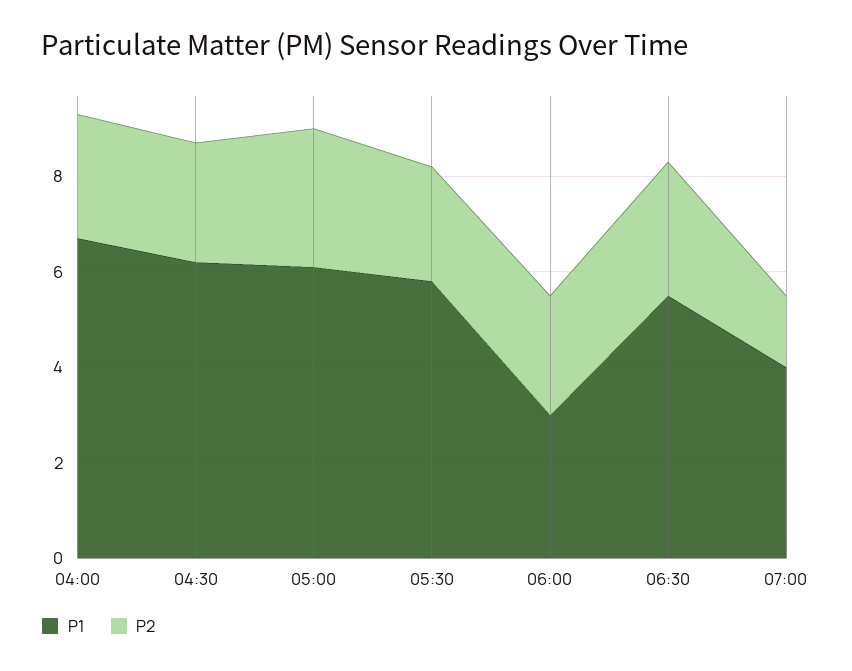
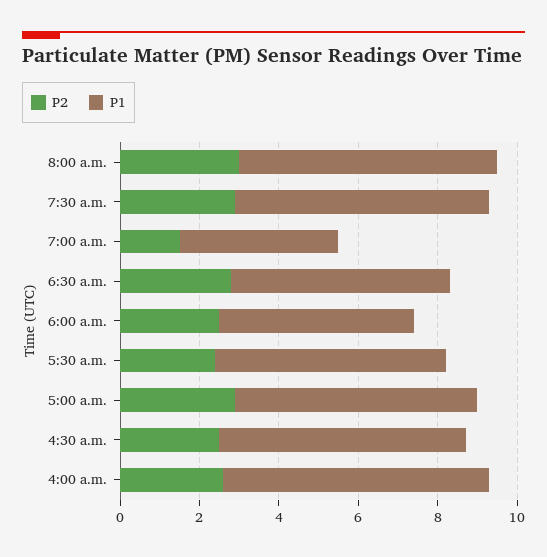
P1, 06:00: 3 -> 5
P2, 8:00 a.m.: none -> 3
P1, 8:00 a.m.: none -> 6.5
P2, 7:30 a.m.: none -> 3
P1, 7:30 a.m.: none -> 6.5

